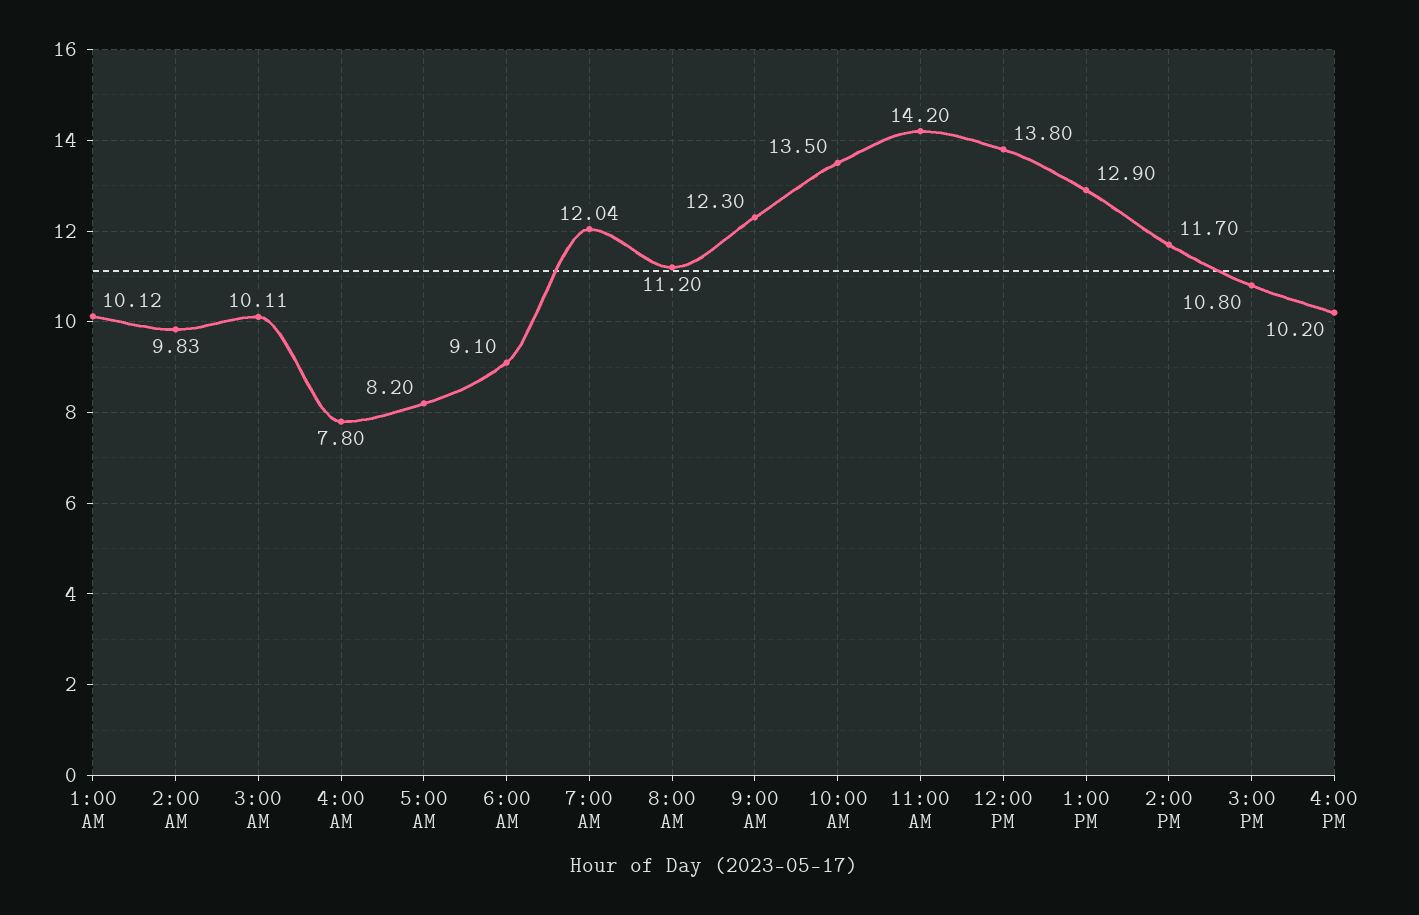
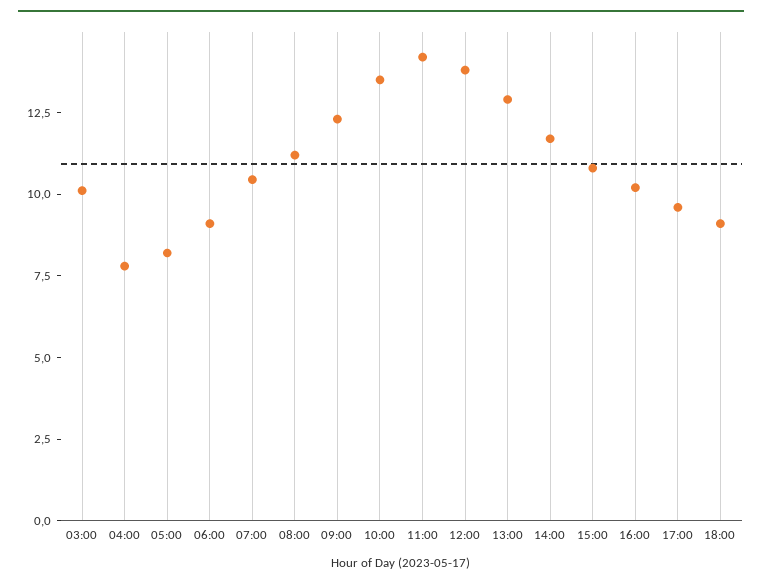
1:00 AM: 10.12 -> none
2:00 AM: 9.83 -> none
7:00 AM: 12.04 -> 10.5
17:00: none -> 9.5
18:00: none -> 9

